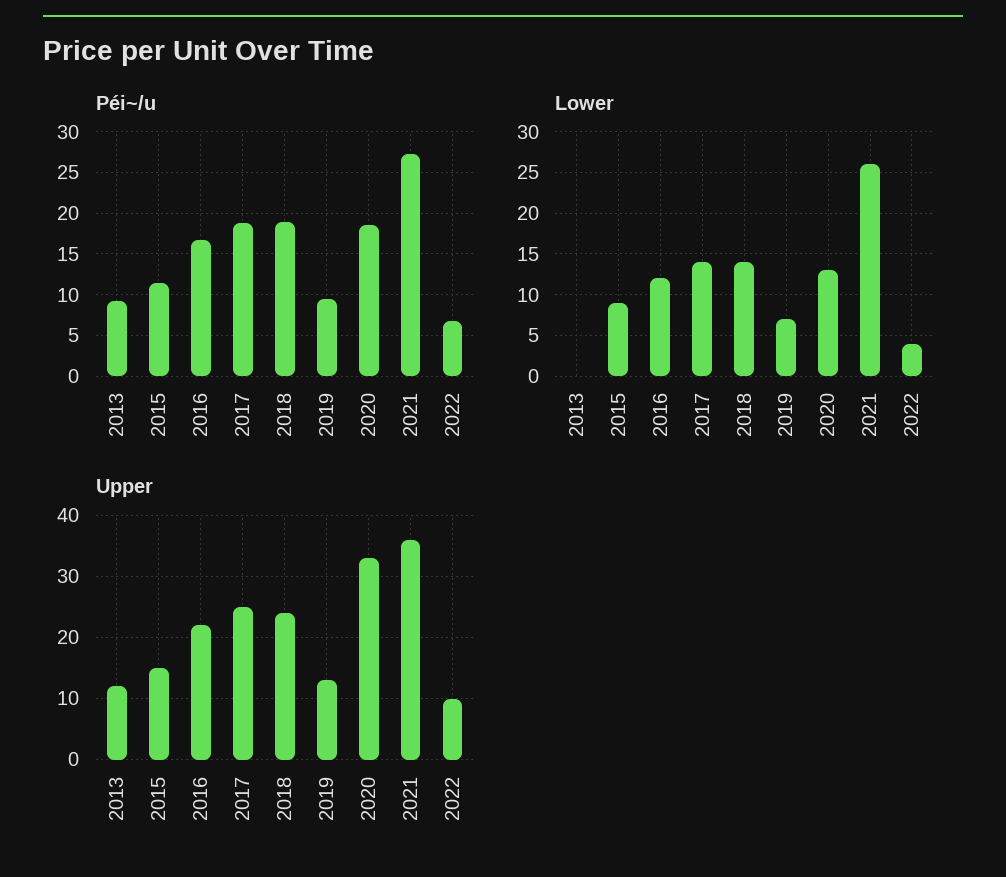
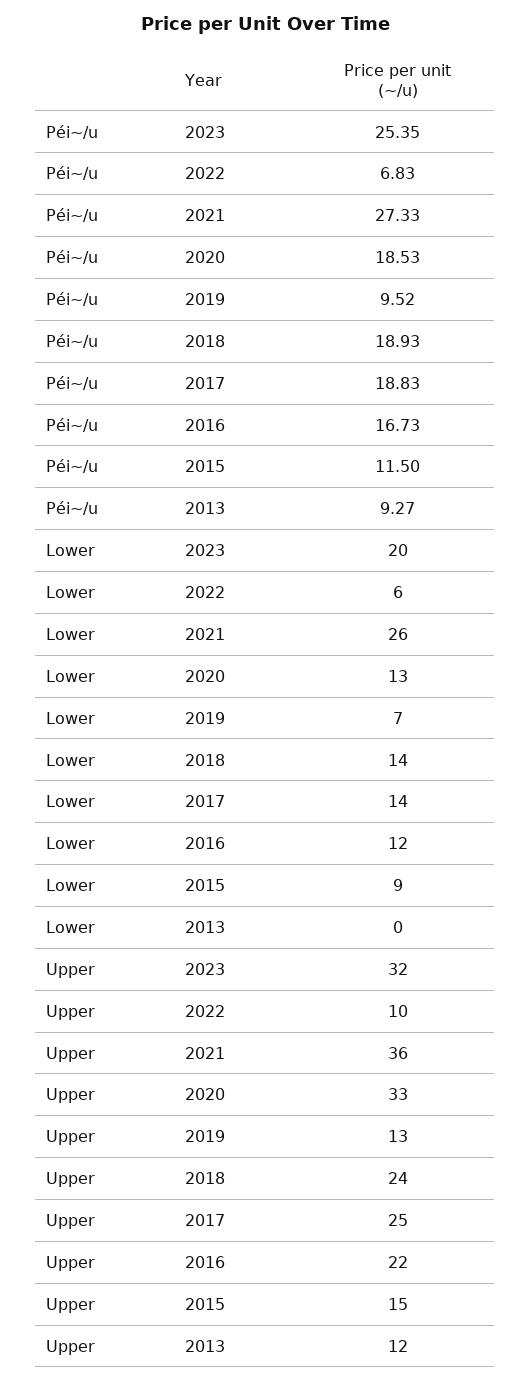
Lower, 2022: 4 -> 6
Péi~/u, 2023: none -> 25.35
Lower, 2023: none -> 20
Upper, 2023: none -> 32

